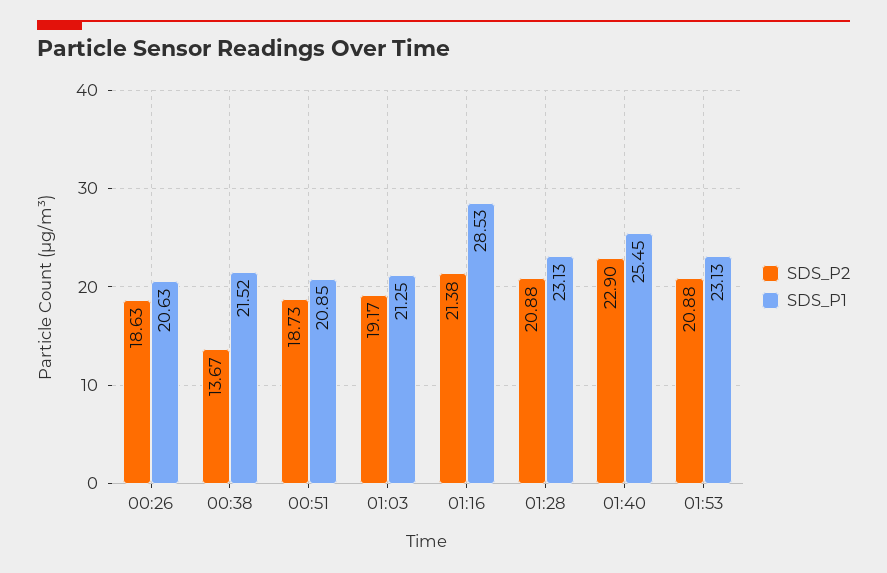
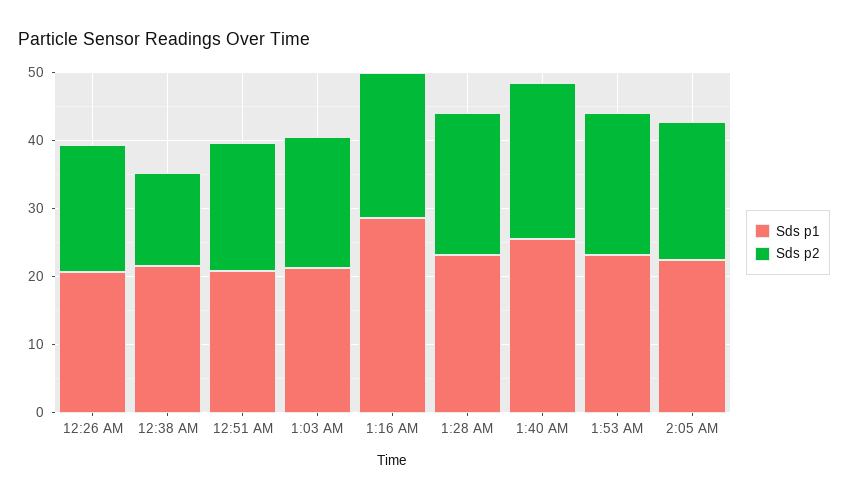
SDS_P1, 2:05 AM: none -> 22
SDS_P2, 2:05 AM: none -> 20

